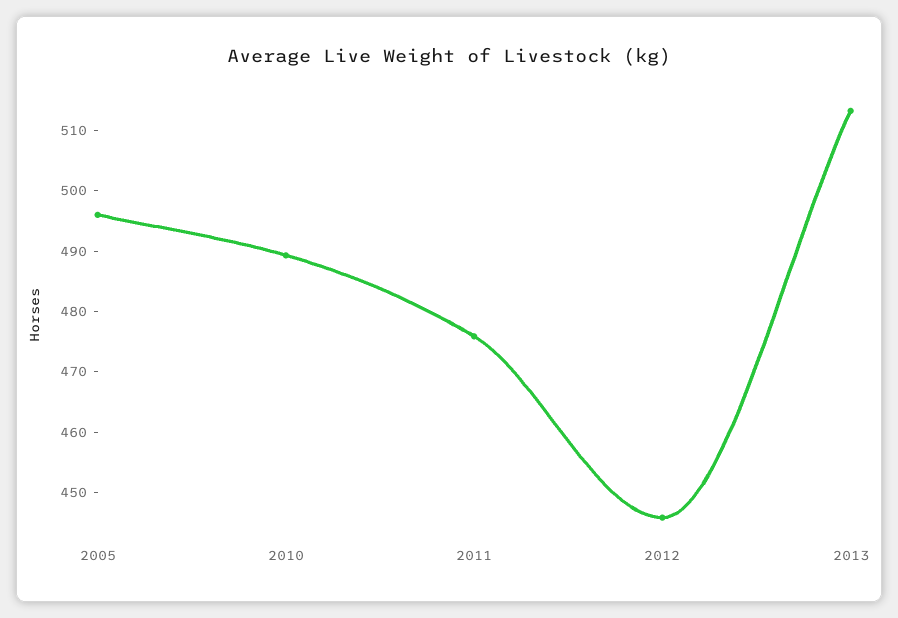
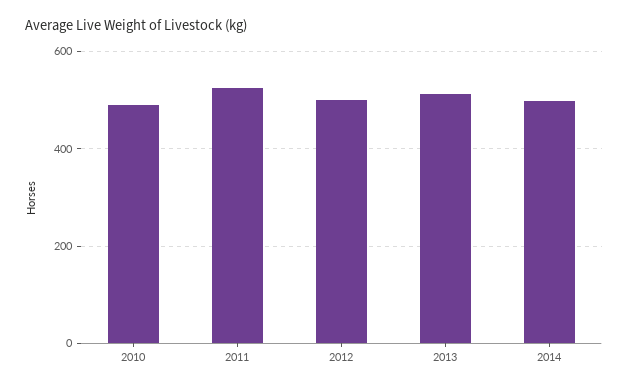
2005: 496 -> none
2011: 476 -> 520
2012: 446 -> 500
2014: none -> 500

